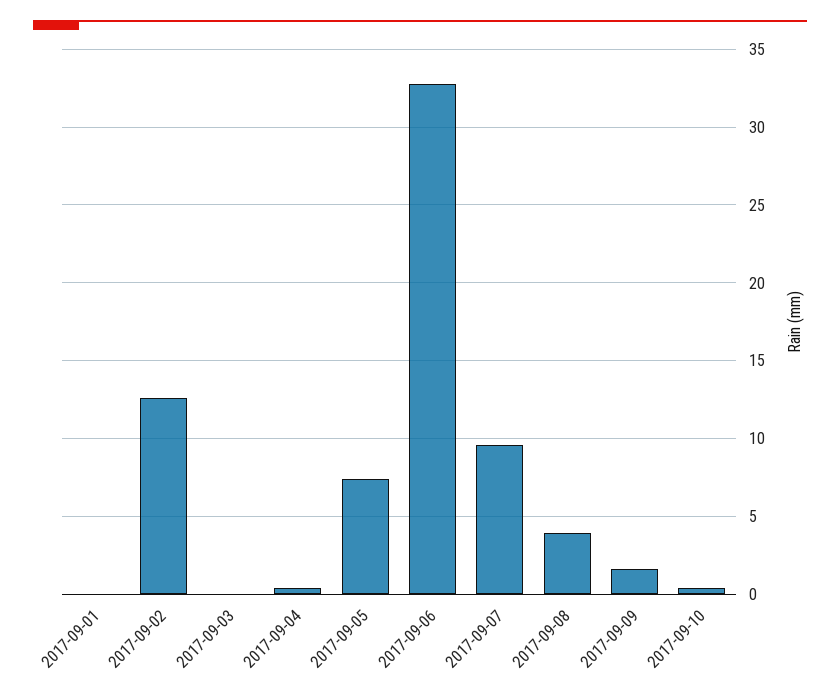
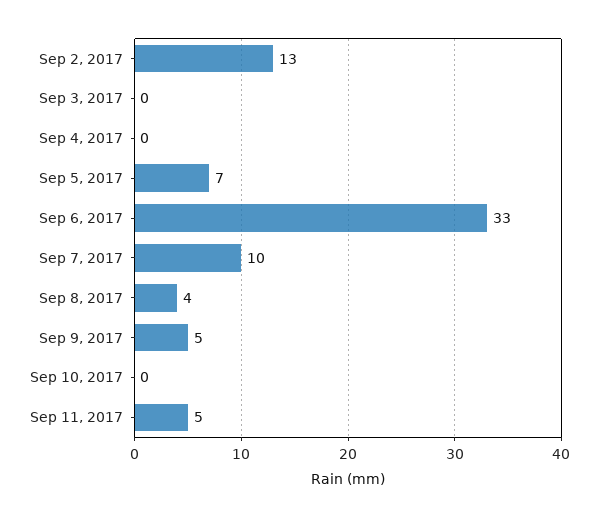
2017-09-01: 0 -> none
2017-09-09: 1.5 -> 5
Sep 11, 2017: none -> 5

